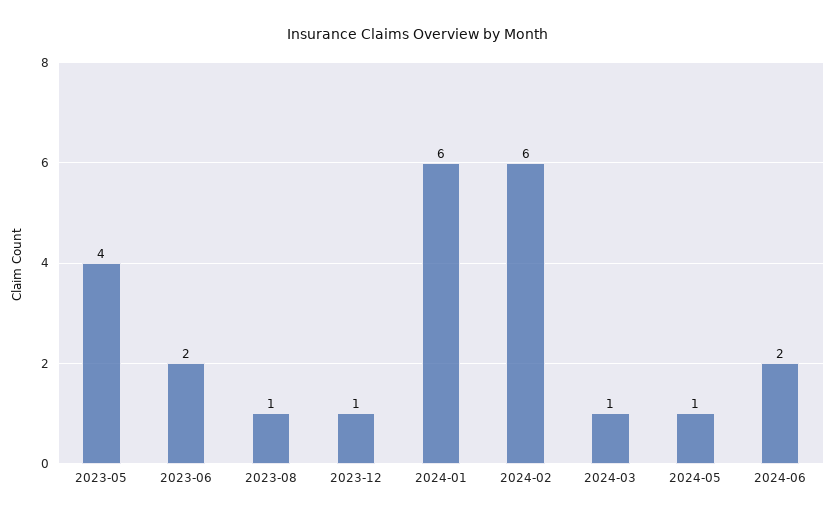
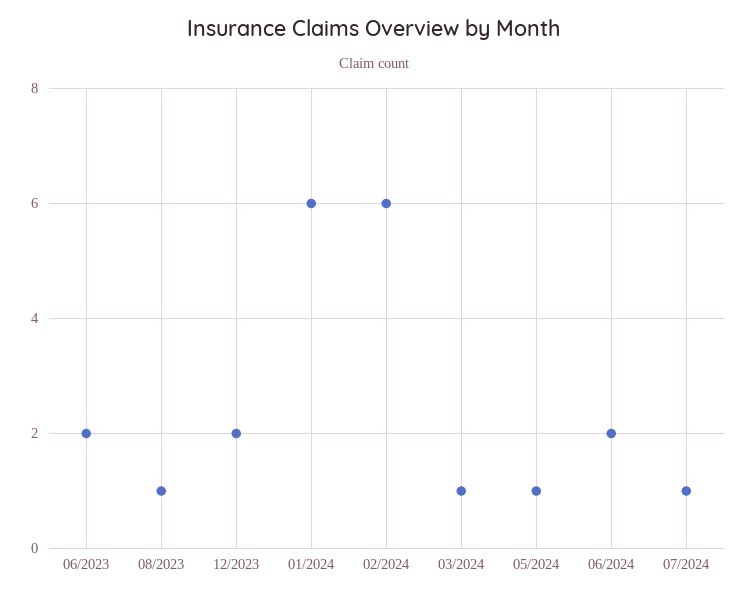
2023-05: 4 -> none
2023-12: 1 -> 2
07/2024: none -> 1

